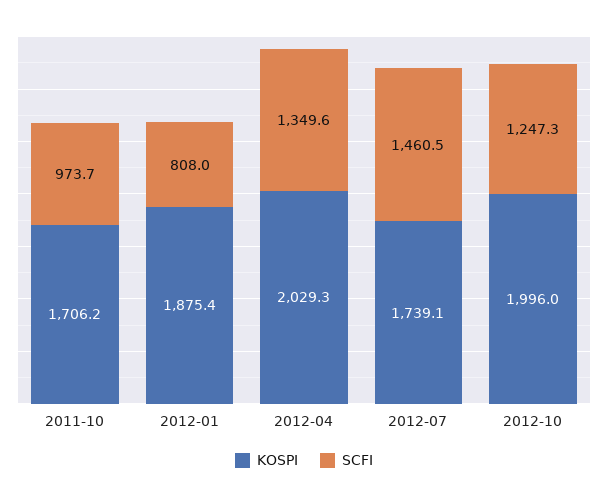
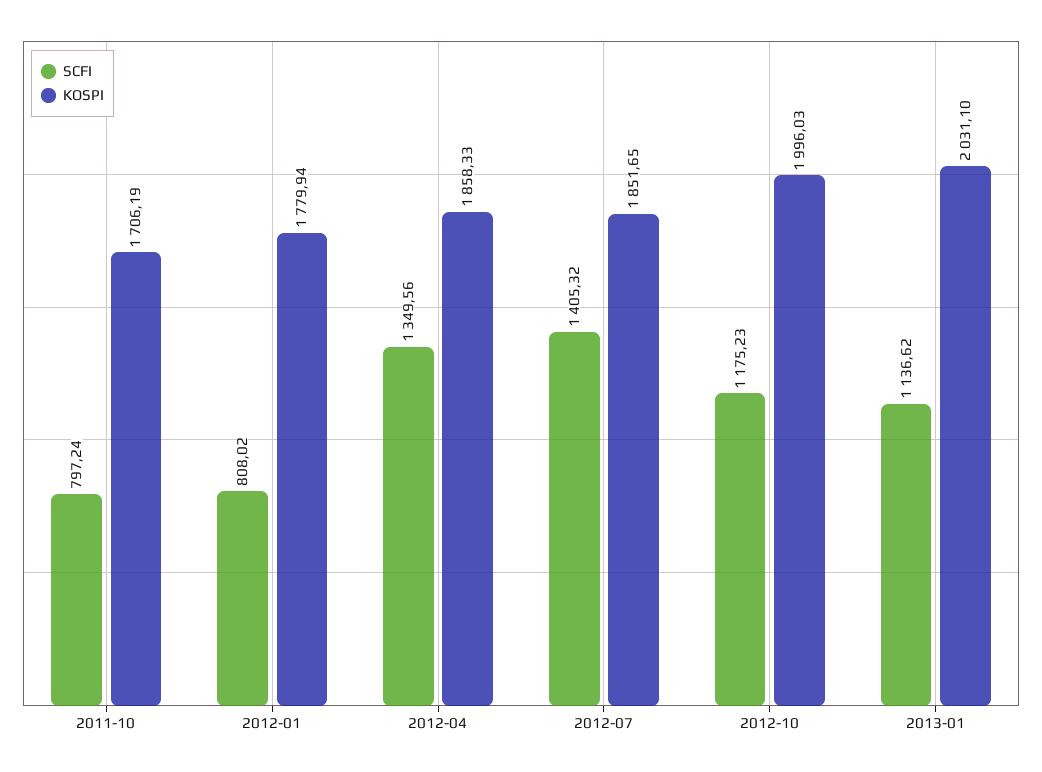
SCFI, 2011-10: 973.7 -> 797.24
KOSPI, 2012-01: 1875.4 -> 1779.94
KOSPI, 2012-04: 2029.3 -> 1858.33
KOSPI, 2012-07: 1739.1 -> 1851.65
SCFI, 2012-07: 1460.5 -> 1405.32
SCFI, 2012-10: 1247.3 -> 1175.23
SCFI, 2013-01: none -> 1136.62
KOSPI, 2013-01: none -> 2031.1

